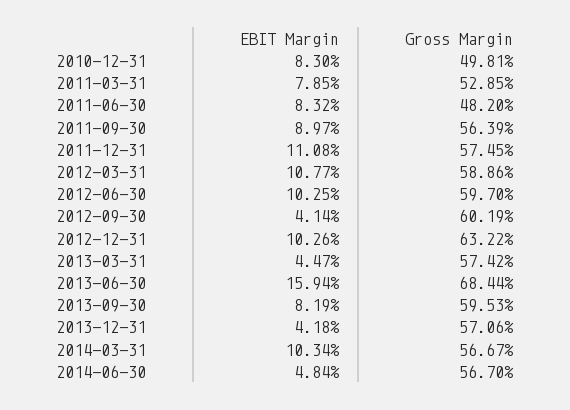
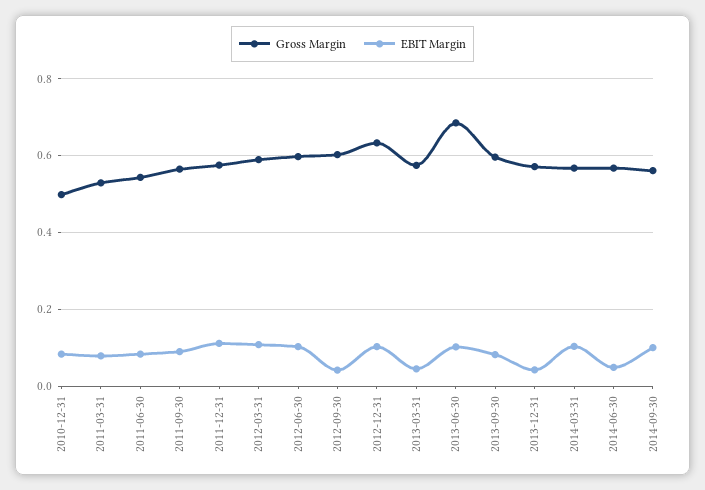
Gross Margin, 2011-06-30: 0.482 -> 0.54
EBIT Margin, 2013-06-30: 0.1594 -> 0.1
Gross Margin, 2014-09-30: none -> 0.56
EBIT Margin, 2014-09-30: none -> 0.1

